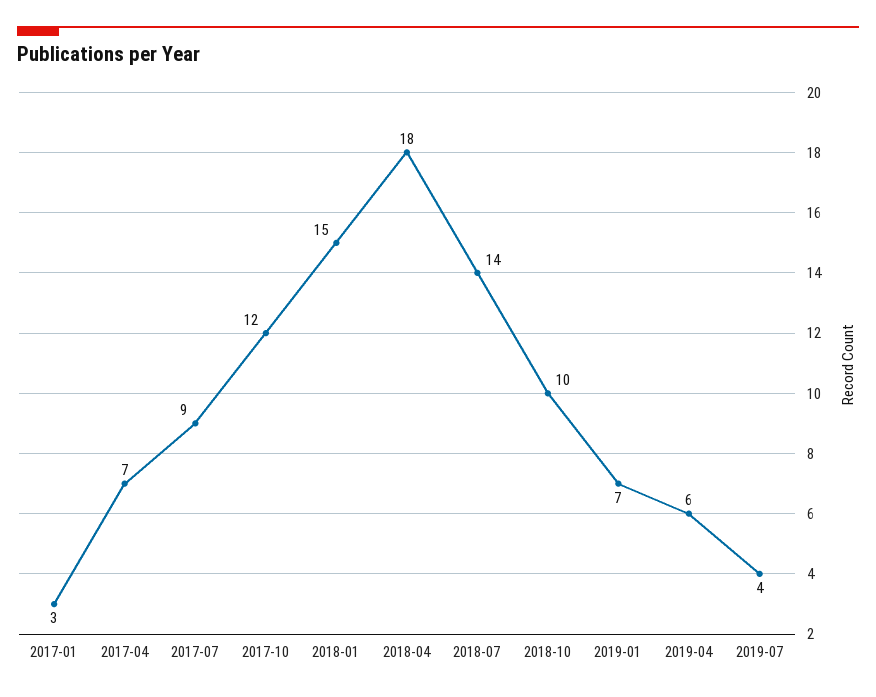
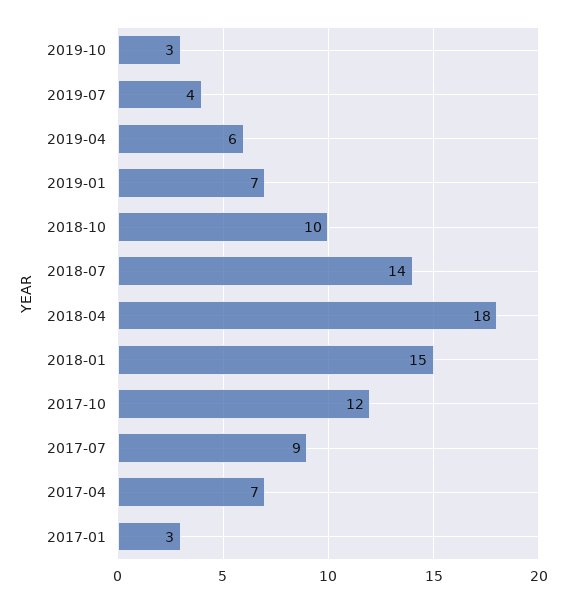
2019-10: none -> 3

